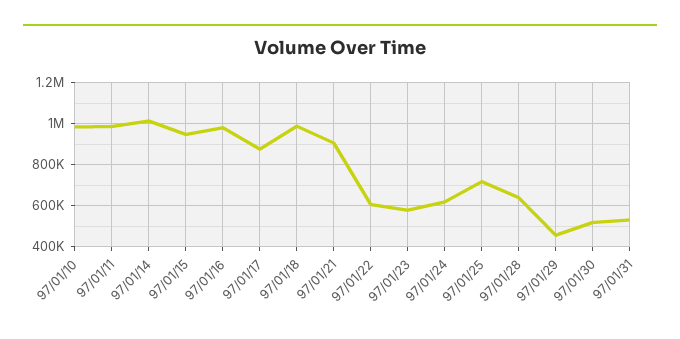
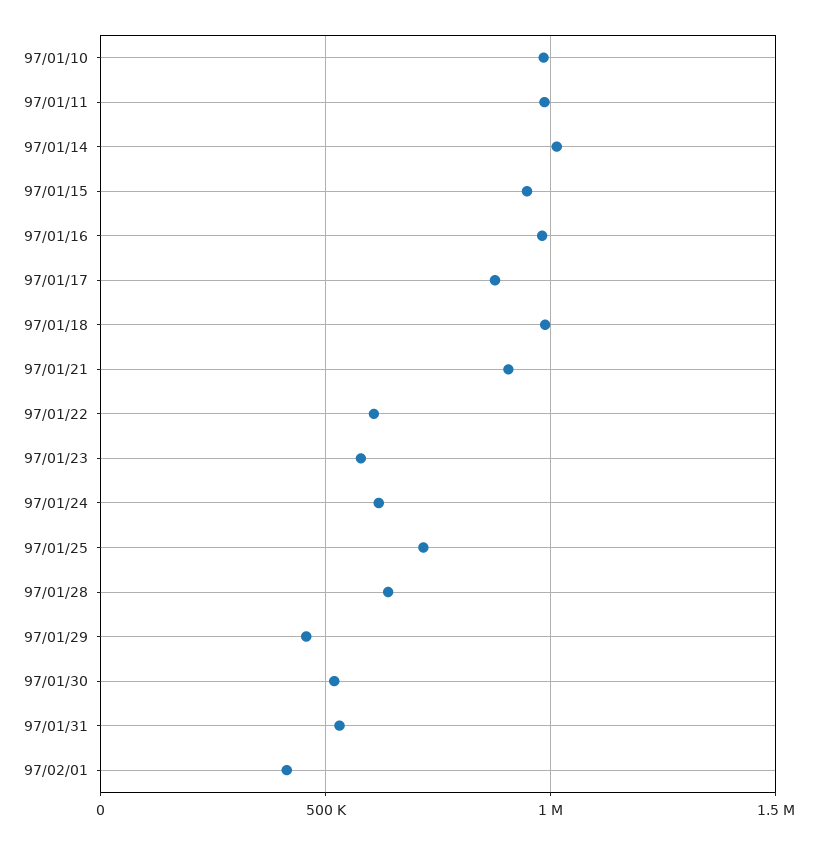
97/02/01: none -> 400000

